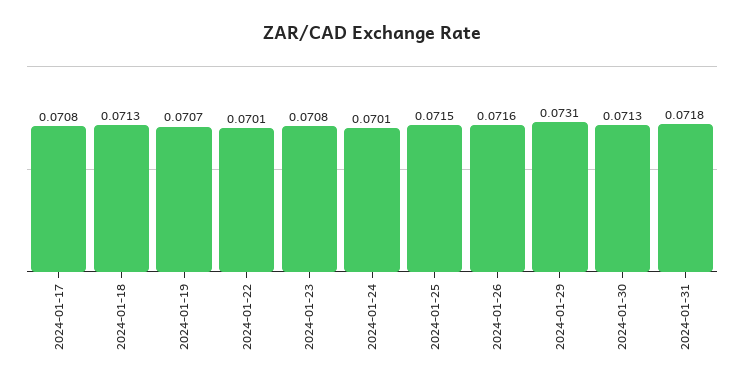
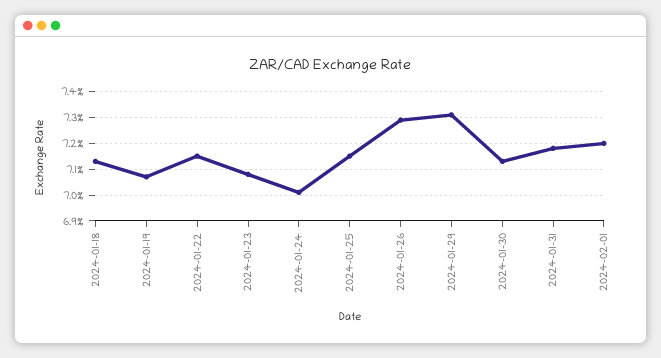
2024-01-17: 0.0708 -> none
2024-01-22: 0.0701 -> 0.0715
2024-01-26: 0.0716 -> 0.073
2024-02-01: none -> 0.072

